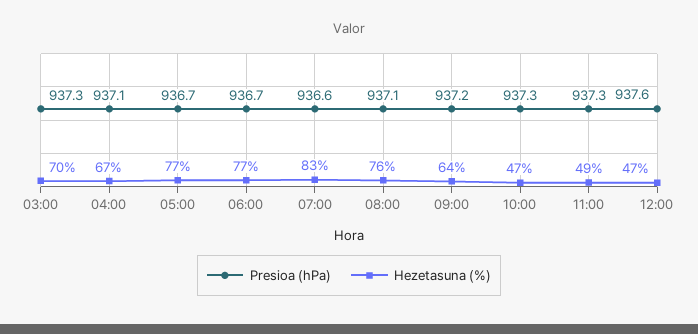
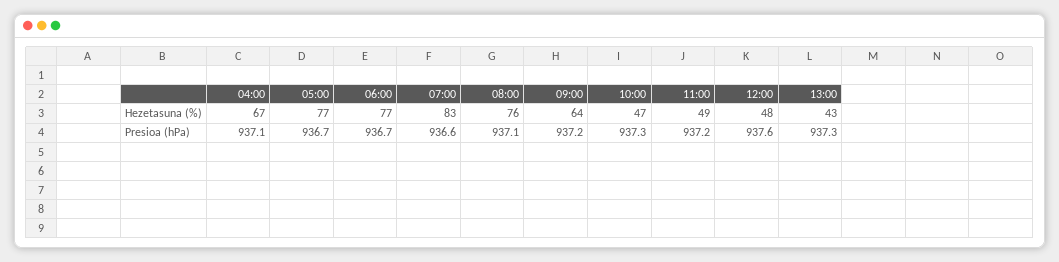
Presioa (hPa), 03:00: 937.3 -> none
Hezetasuna (%), 03:00: 70 -> none
Presioa (hPa), 11:00: 937.3 -> 937.2
Hezetasuna (%), 12:00: 47 -> 48
Hezetasuna (%), 13:00: none -> 43
Presioa (hPa), 13:00: none -> 937.3

